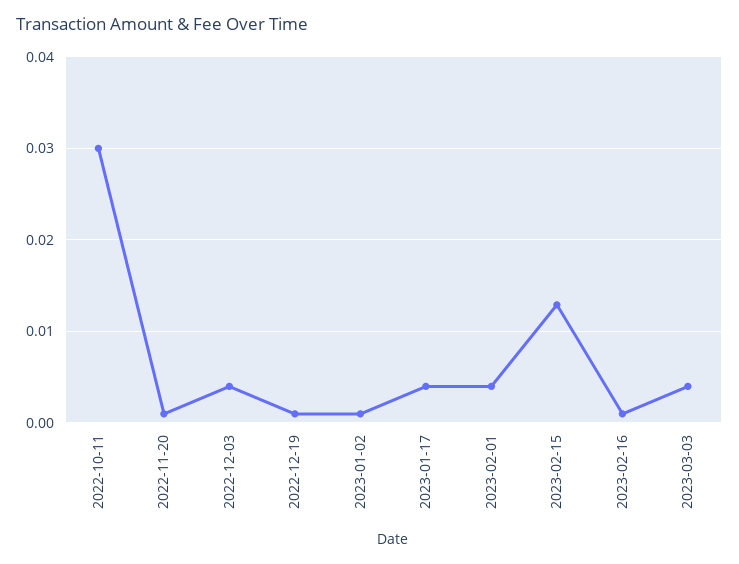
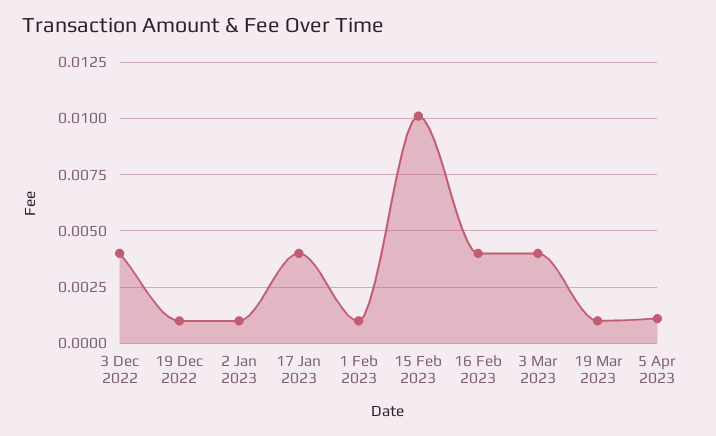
2022-10-11: 0.03 -> none
2022-11-20: 0.001 -> none
2023-02-01: 0.004 -> 0.001
2023-02-15: 0.013 -> 0.01
2023-02-16: 0.001 -> 0.004
19 Mar 2023: none -> 0.001
5 Apr 2023: none -> 0.001

